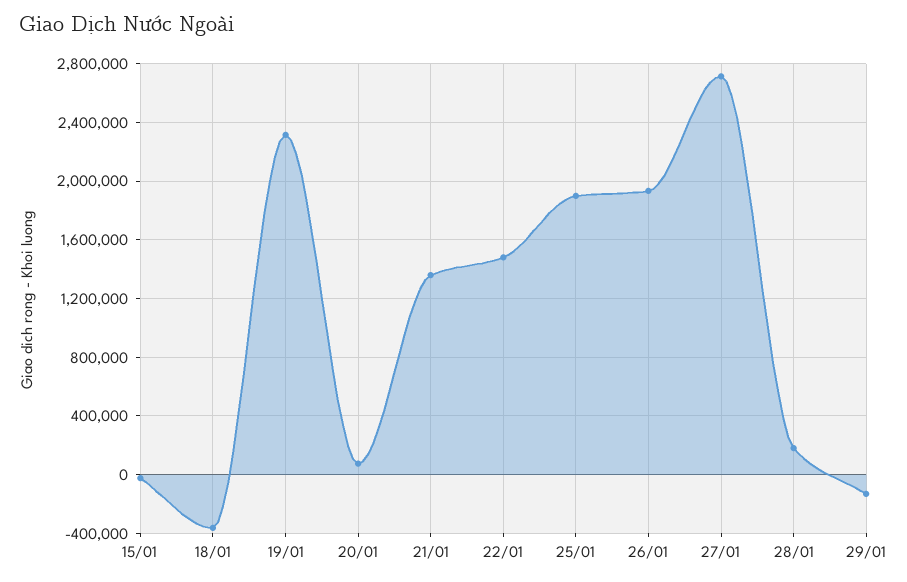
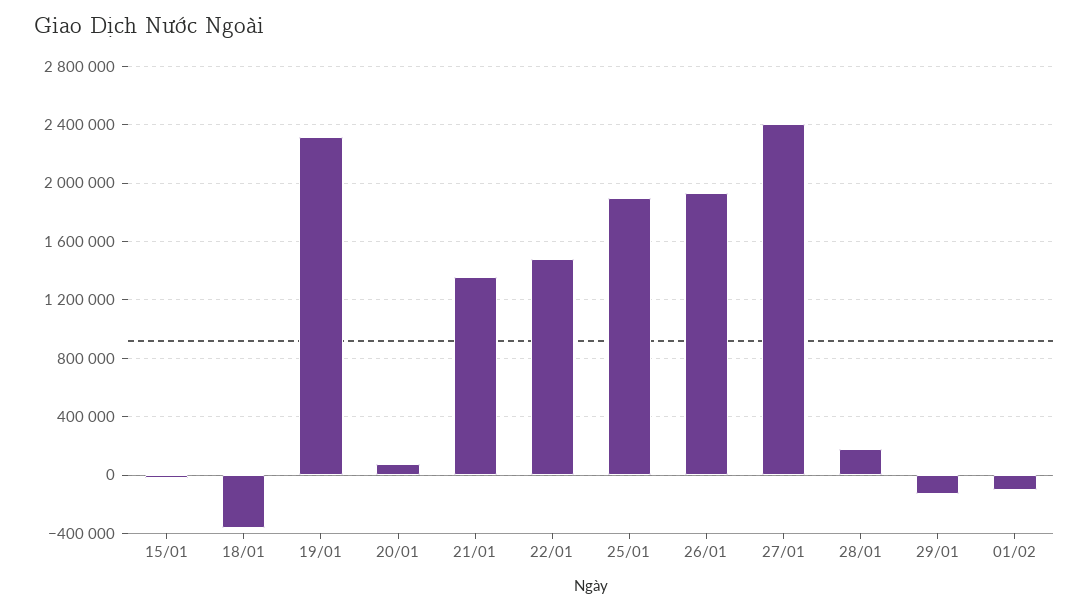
27/01: 2700000 -> 2400000
01/02: none -> -100000

